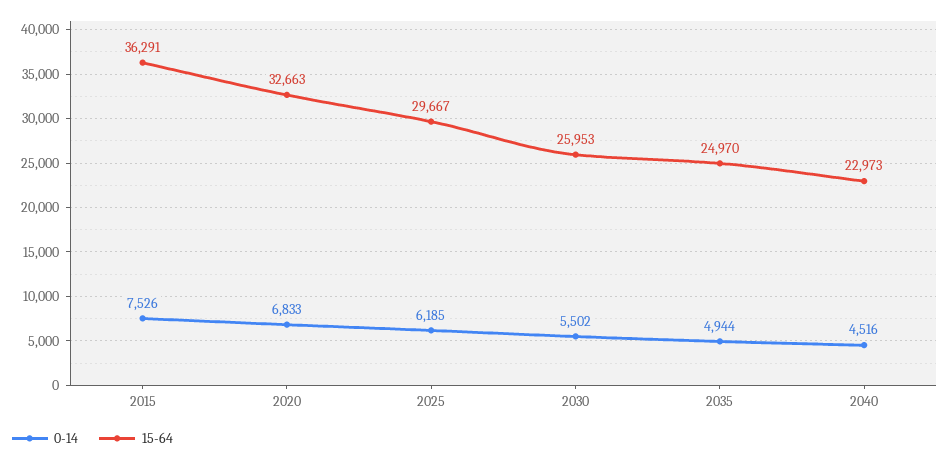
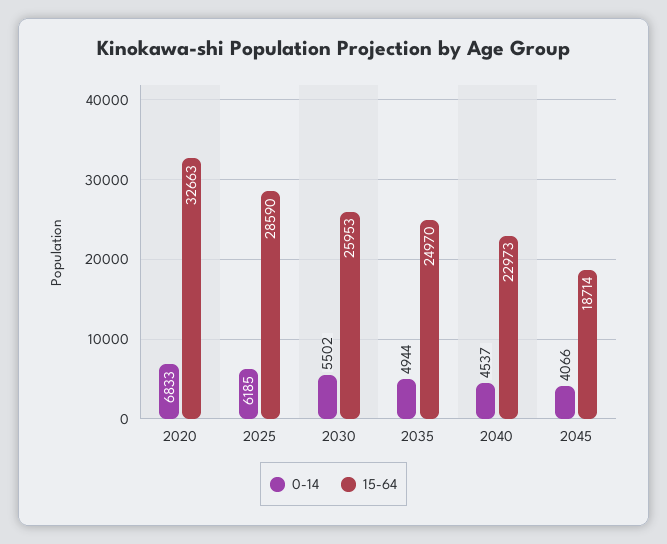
0-14, 2015: 7526 -> none
15-64, 2015: 36291 -> none
15-64, 2025: 29667 -> 28590
0-14, 2040: 4516 -> 4537
0-14, 2045: none -> 4066
15-64, 2045: none -> 18714

